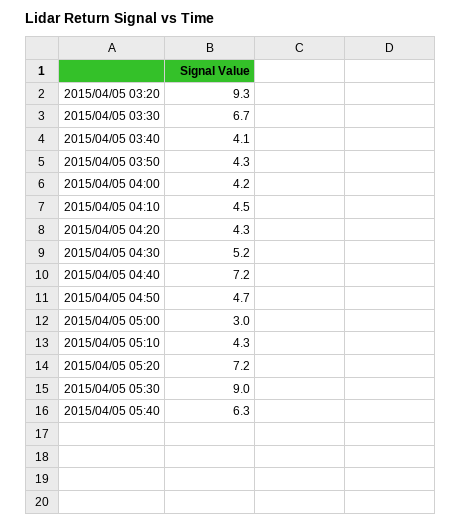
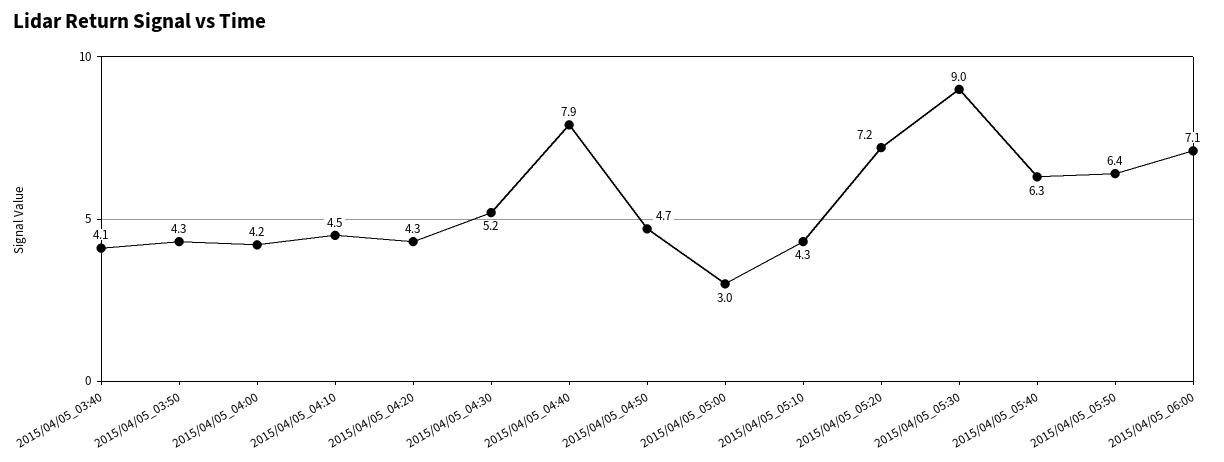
2015/04/05 03:20: 9.3 -> none
2015/04/05 03:30: 6.7 -> none
2015/04/05 04:40: 7.2 -> 7.9
2015/04/05_05:50: none -> 6.4
2015/04/05_06:00: none -> 7.1

